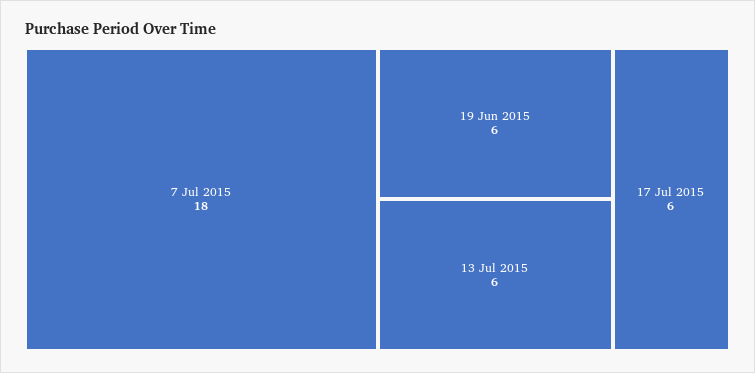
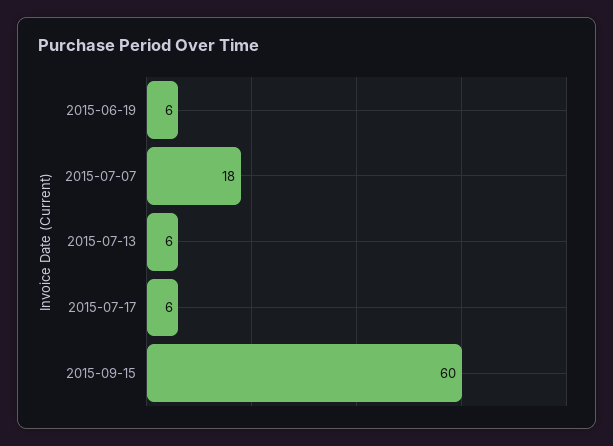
2015-09-15: none -> 60

